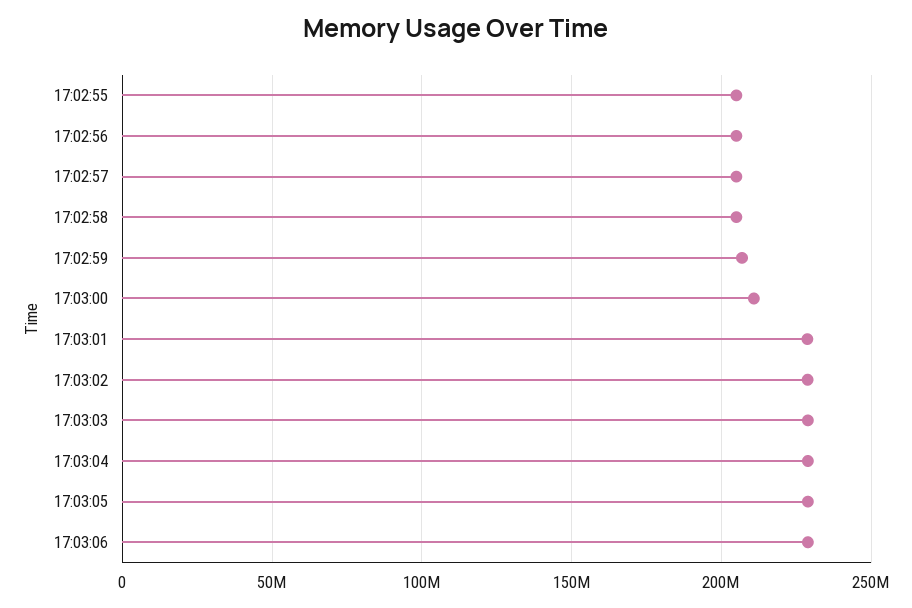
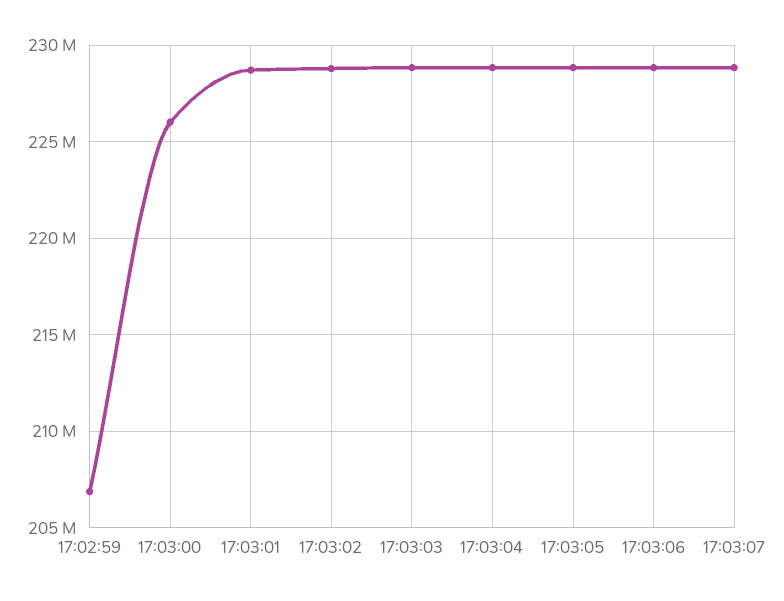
17:02:55: 205000000 -> none
17:02:56: 205000000 -> none
17:02:57: 205000000 -> none
17:02:58: 205000000 -> none
17:03:00: 210000000 -> 226000000
17:03:07: none -> 229000000

